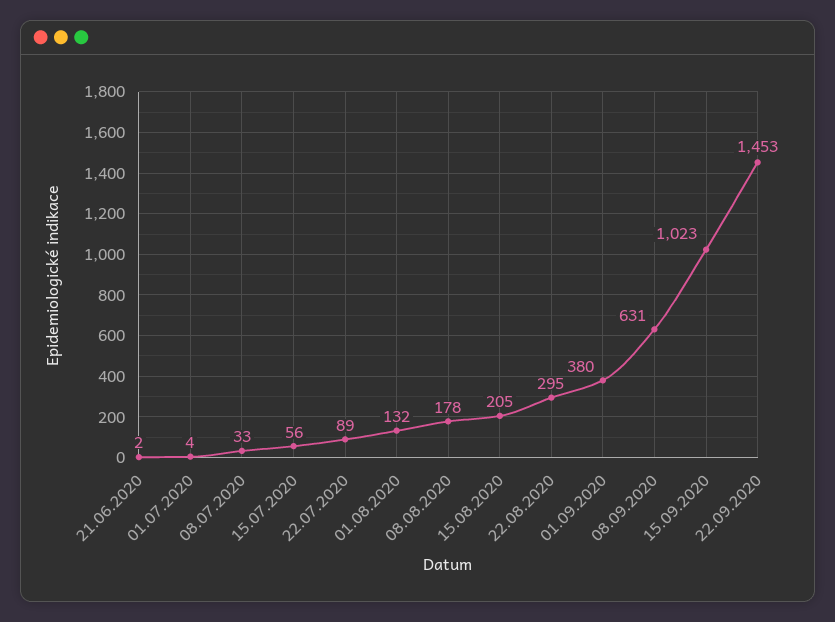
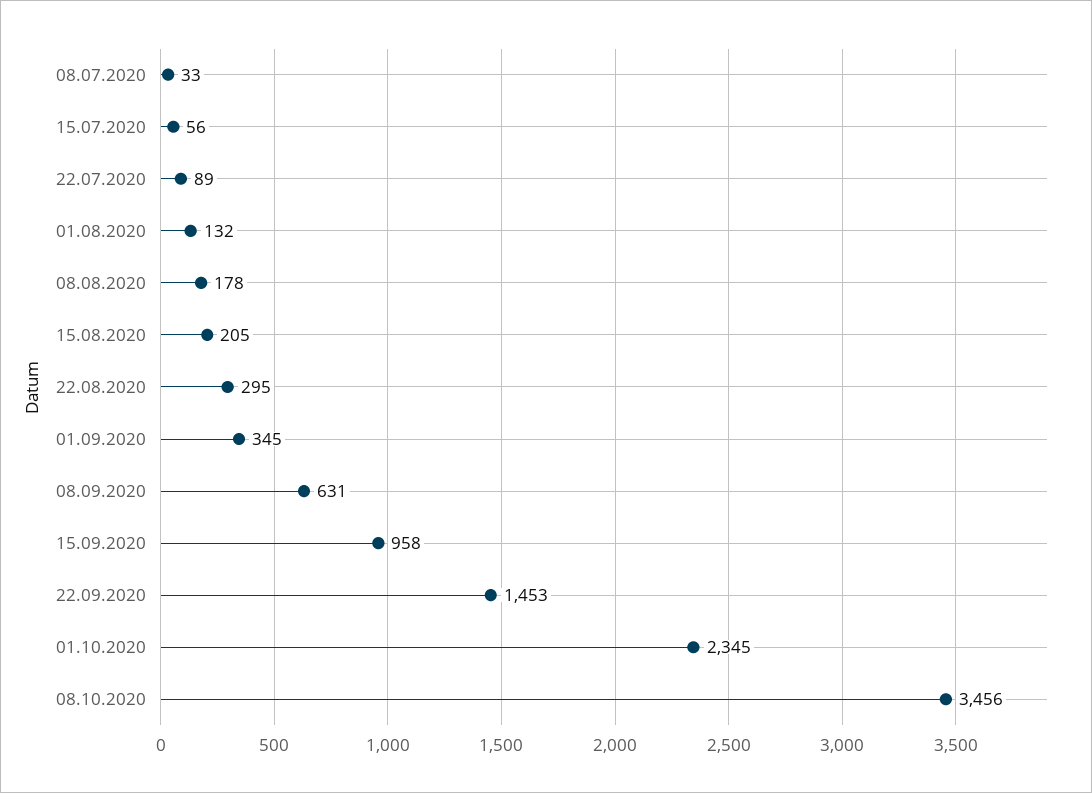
21.06.2020: 2 -> none
01.07.2020: 4 -> none
01.09.2020: 380 -> 345
15.09.2020: 1023 -> 958
01.10.2020: none -> 2345
08.10.2020: none -> 3456

